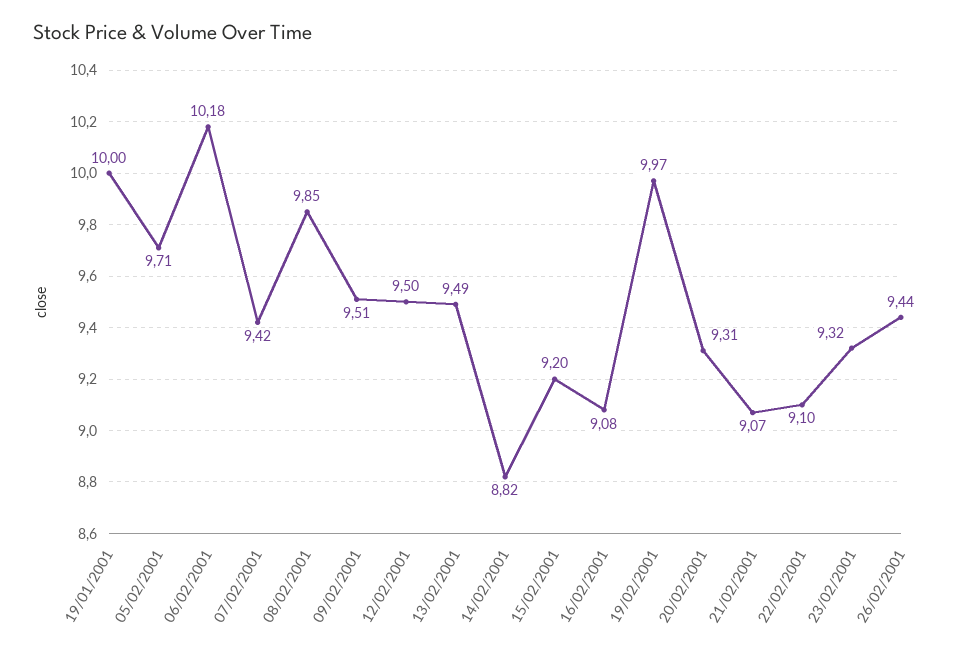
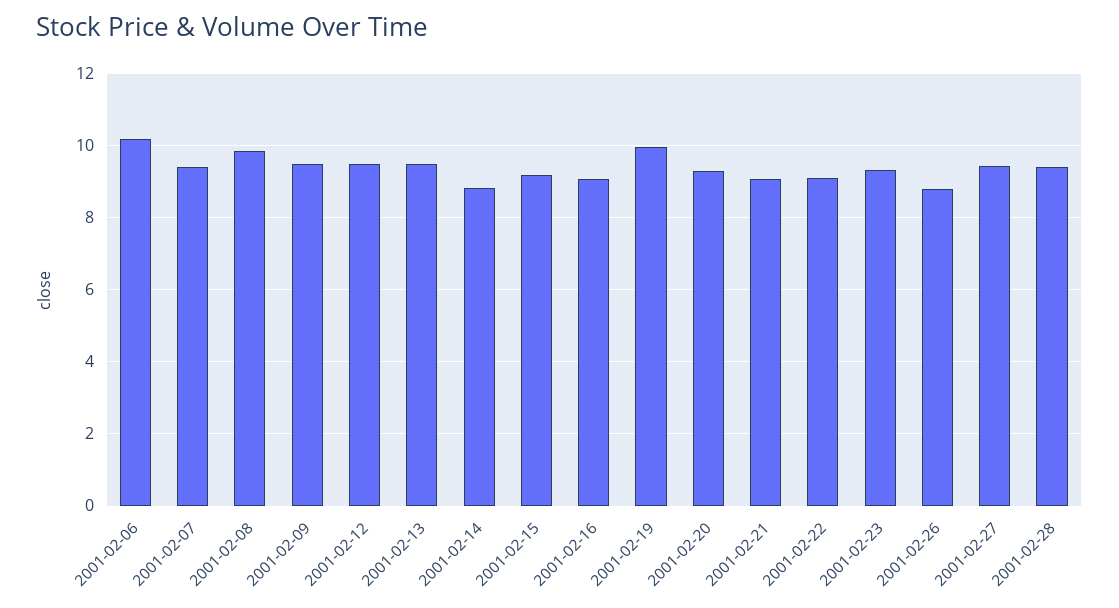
19/01/2001: 10 -> none
05/02/2001: 9.71 -> none
26/02/2001: 9.44 -> 8.8
2001-02-27: none -> 9.4
2001-02-28: none -> 9.4

